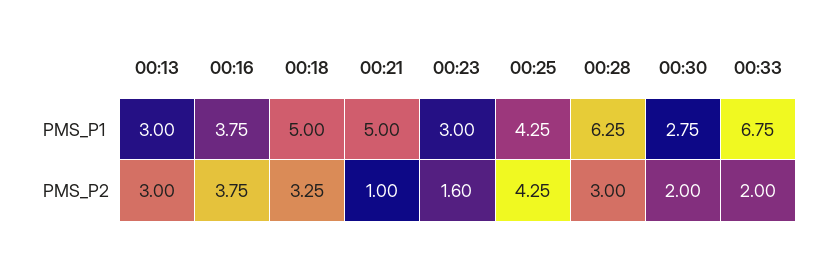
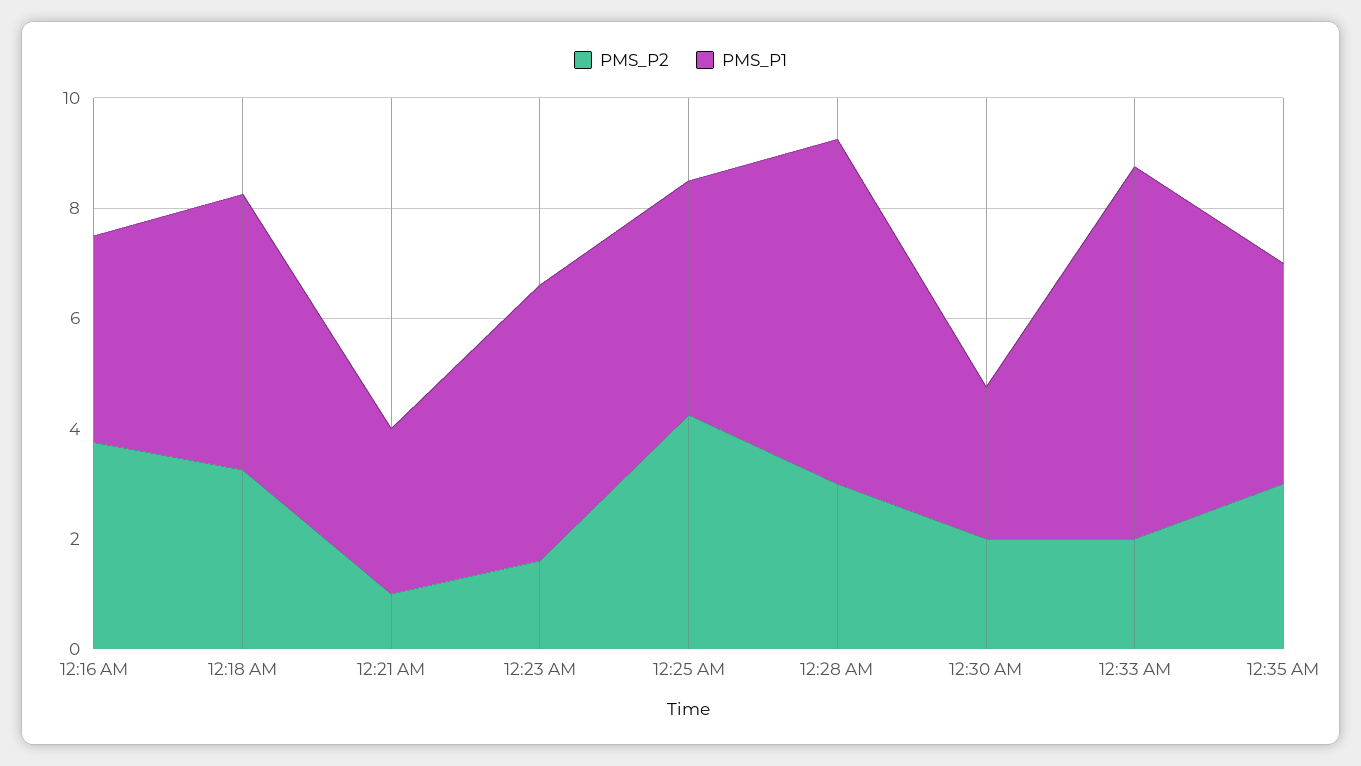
PMS_P1, 00:13: 3 -> none
PMS_P1, 00:21: 5 -> 3
PMS_P1, 00:23: 3 -> 5
PMS_P2, 00:13: 3 -> none
PMS_P2, 12:35 AM: none -> 3
PMS_P1, 12:35 AM: none -> 4

